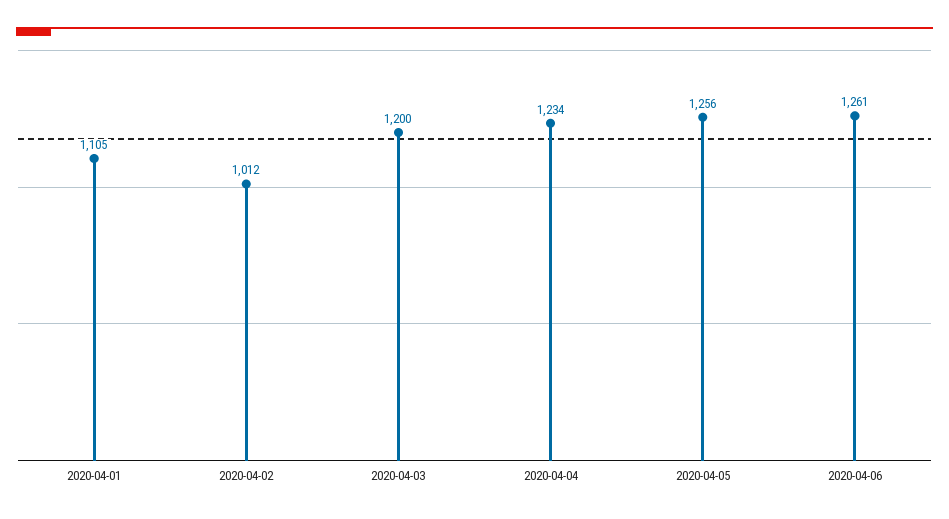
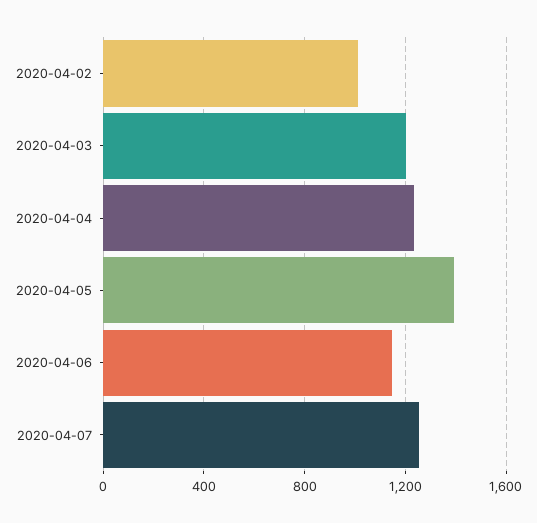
2020-04-01: 1105 -> none
2020-04-05: 1256 -> 1400
2020-04-06: 1261 -> 1150
2020-04-07: none -> 1250

